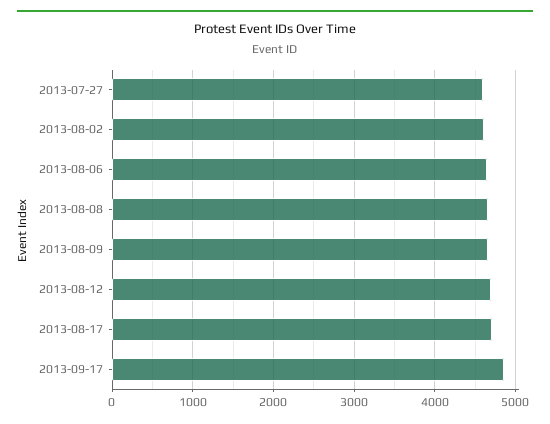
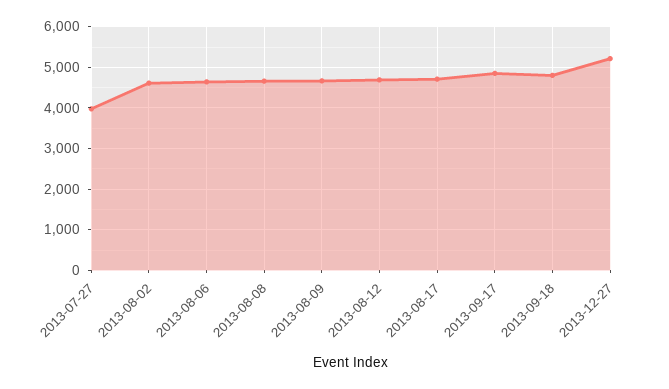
2013-07-27: 4600 -> 4000
2013-09-18: none -> 4800
2013-12-27: none -> 5200

